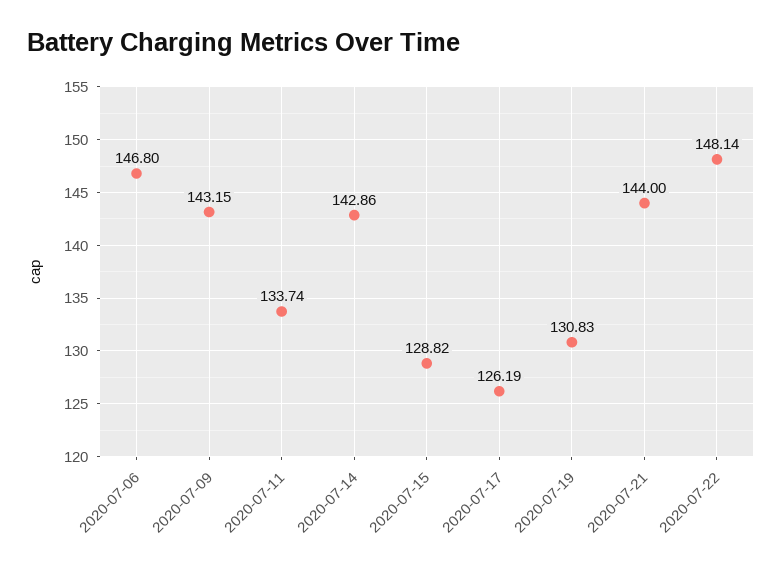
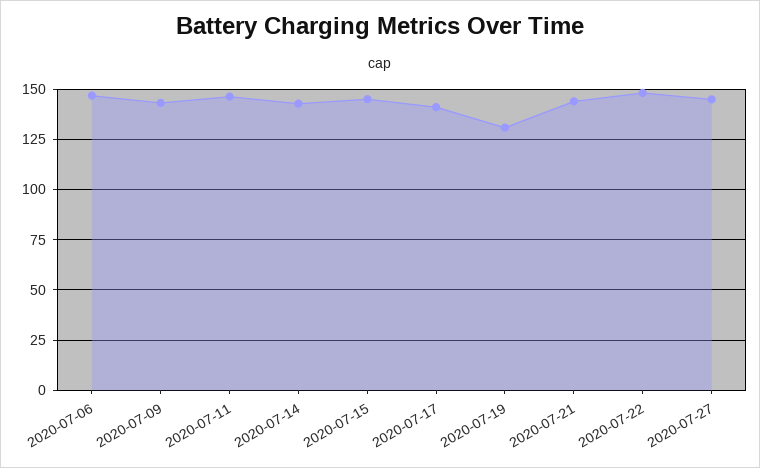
2020-07-11: 133.74 -> 145
2020-07-15: 128.82 -> 145
2020-07-17: 126.19 -> 140
2020-07-27: none -> 145

